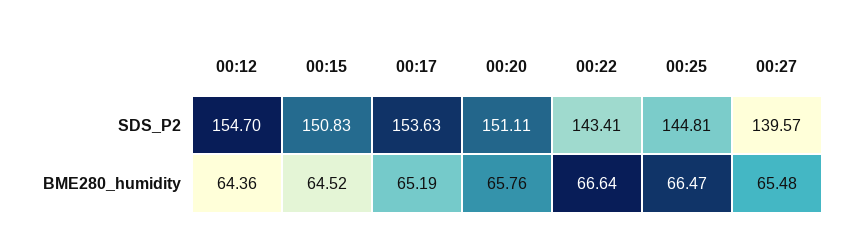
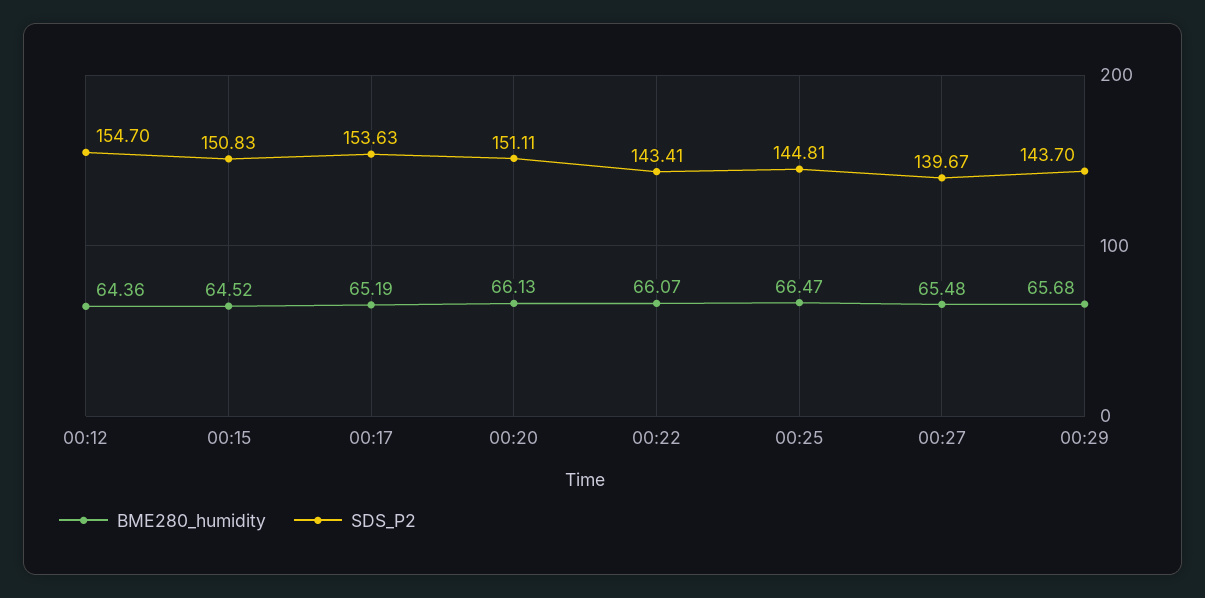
SDS_P2, 00:27: 139.57 -> 139.67
BME280_humidity, 00:20: 65.76 -> 66.13
BME280_humidity, 00:22: 66.64 -> 66.07
BME280_humidity, 00:29: none -> 65.68
SDS_P2, 00:29: none -> 143.7

